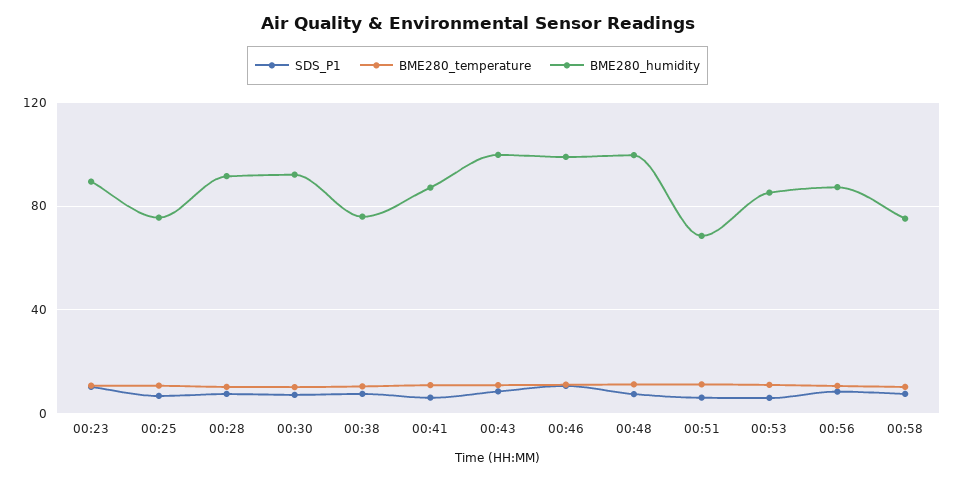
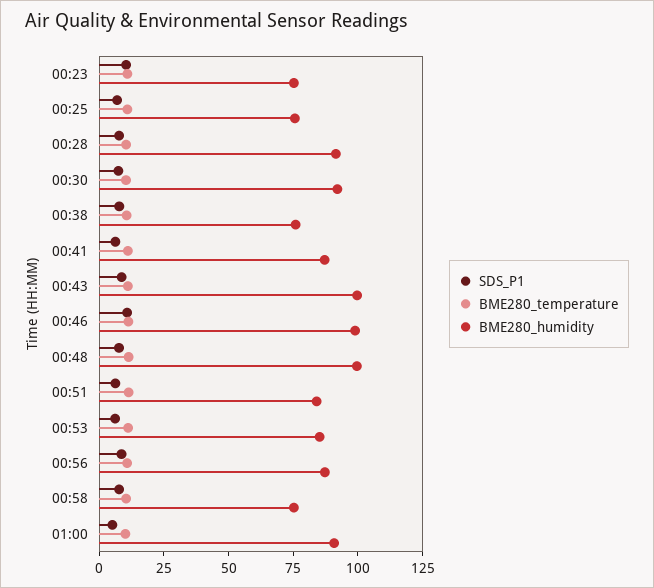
BME280_humidity, 00:23: 90 -> 75
BME280_humidity, 00:51: 70 -> 85
SDS_P1, 01:00: none -> 5
BME280_temperature, 01:00: none -> 10
BME280_humidity, 01:00: none -> 90

